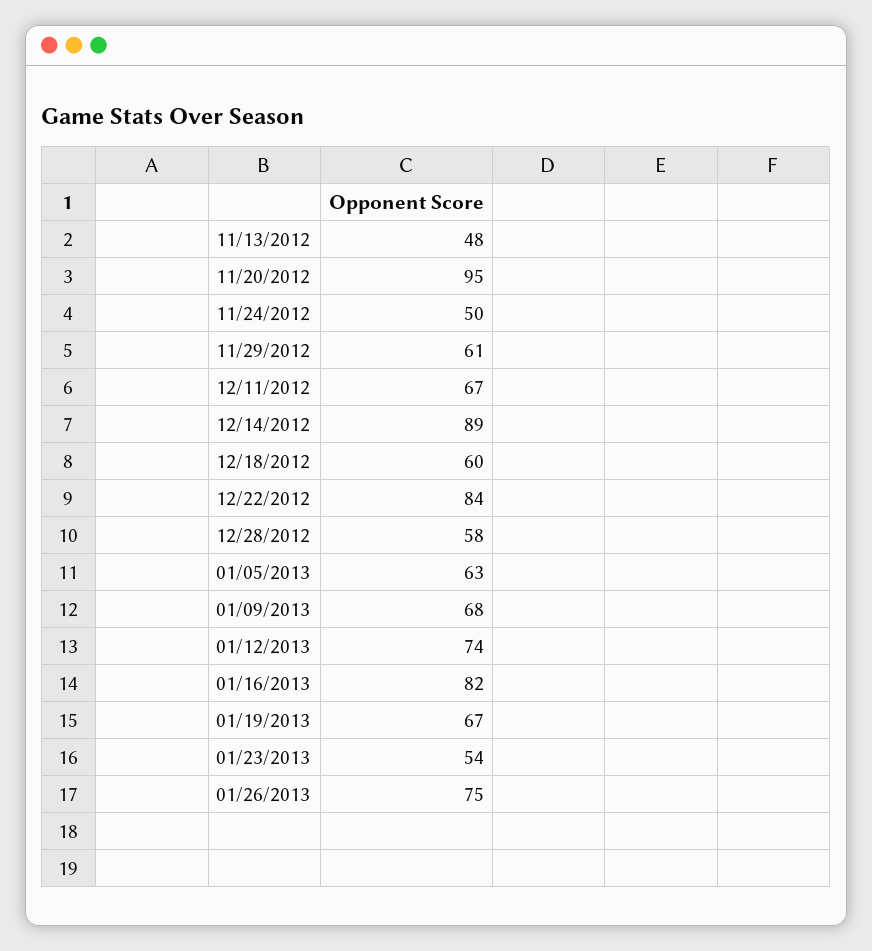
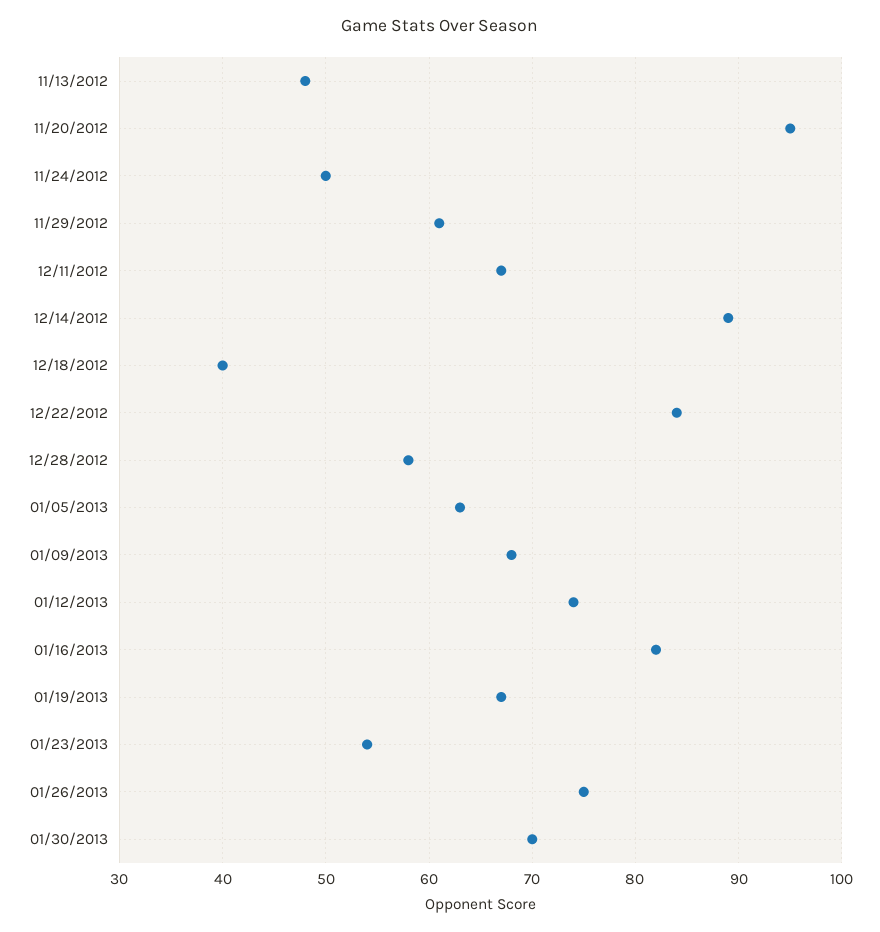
12/18/2012: 60 -> 40
01/30/2013: none -> 70

